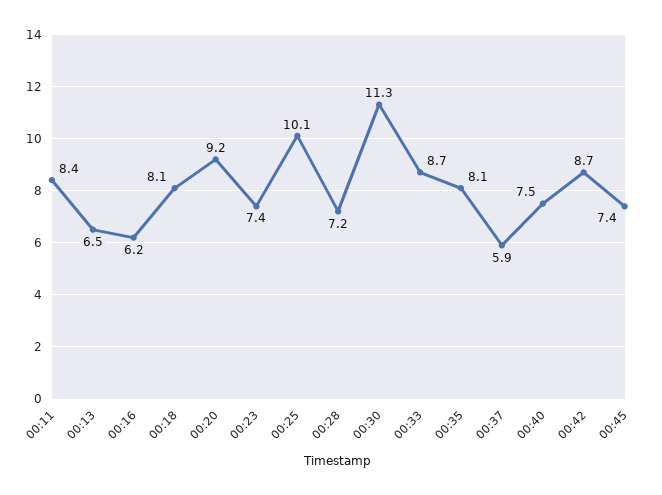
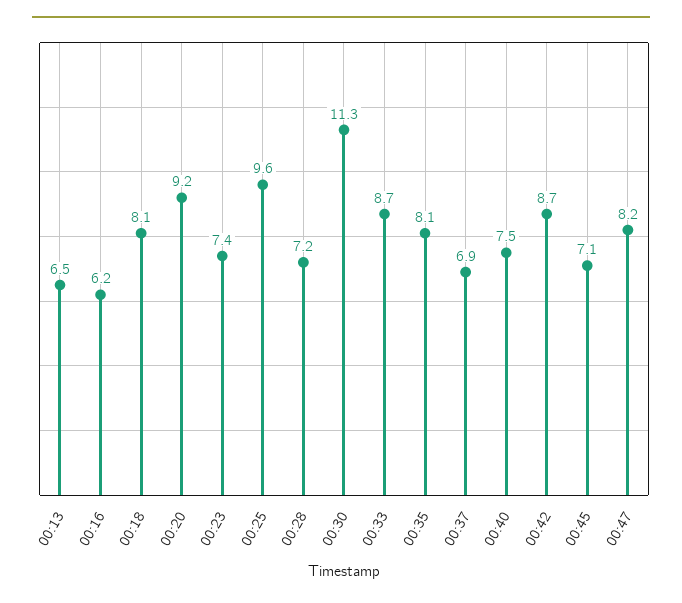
00:11: 8.4 -> none
00:25: 10.1 -> 9.6
00:37: 5.9 -> 6.9
00:45: 7.4 -> 7.1
00:47: none -> 8.2

